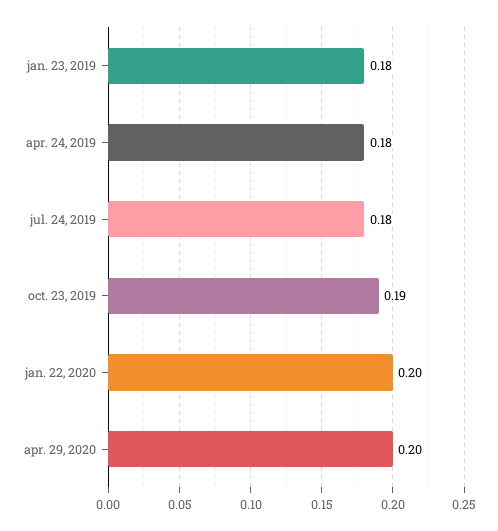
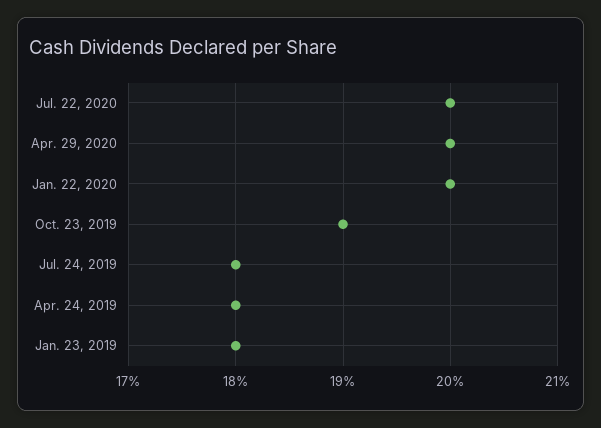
Jul. 22, 2020: none -> 0.2

